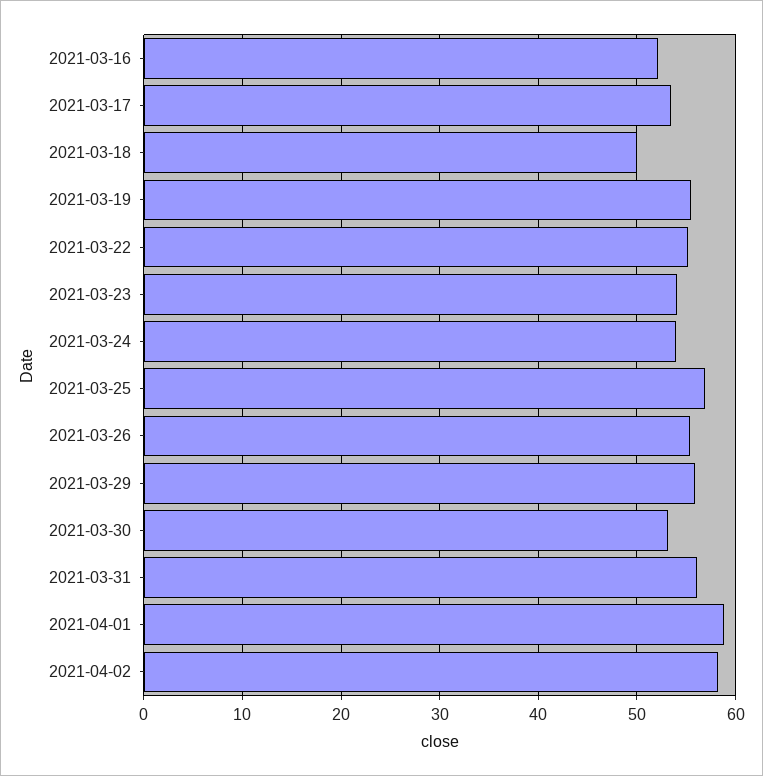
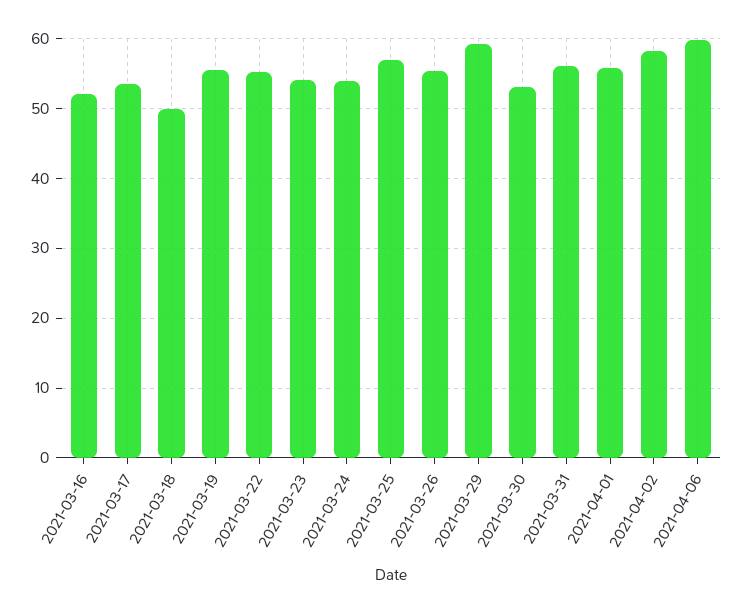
2021-03-29: 56 -> 59
2021-04-01: 59 -> 56
2021-04-06: none -> 60

